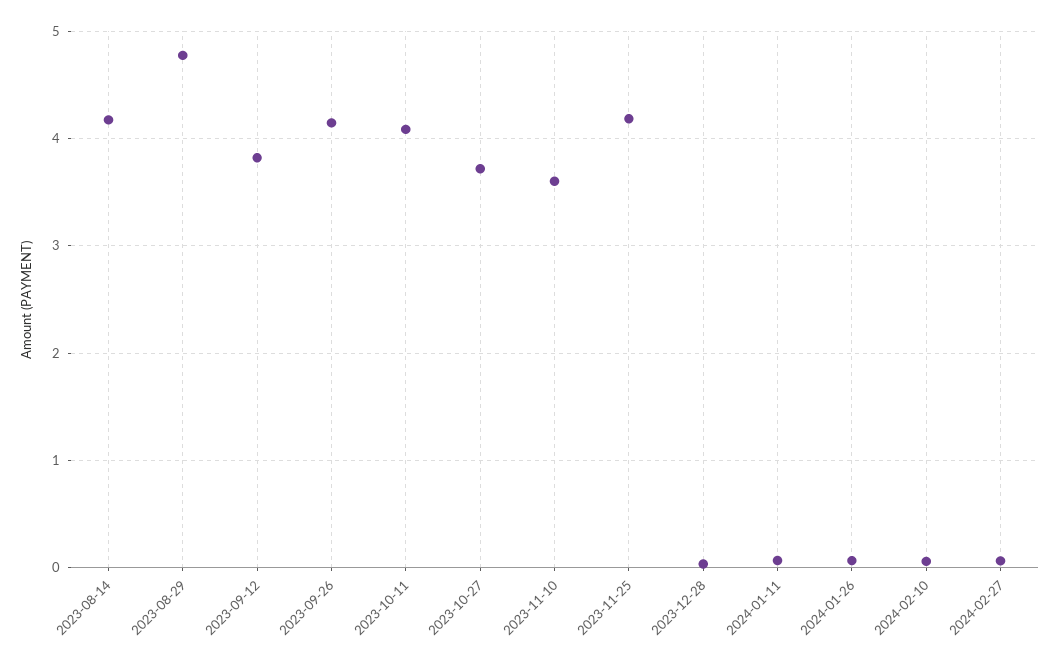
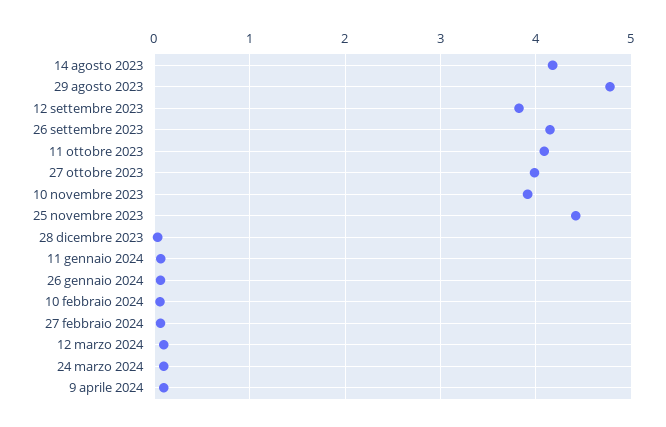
2023-10-27: 3.7 -> 4
2023-11-10: 3.6 -> 3.9
2023-11-25: 4.2 -> 4.4
12 marzo 2024: none -> 0.1
24 marzo 2024: none -> 0.1
9 aprile 2024: none -> 0.1

